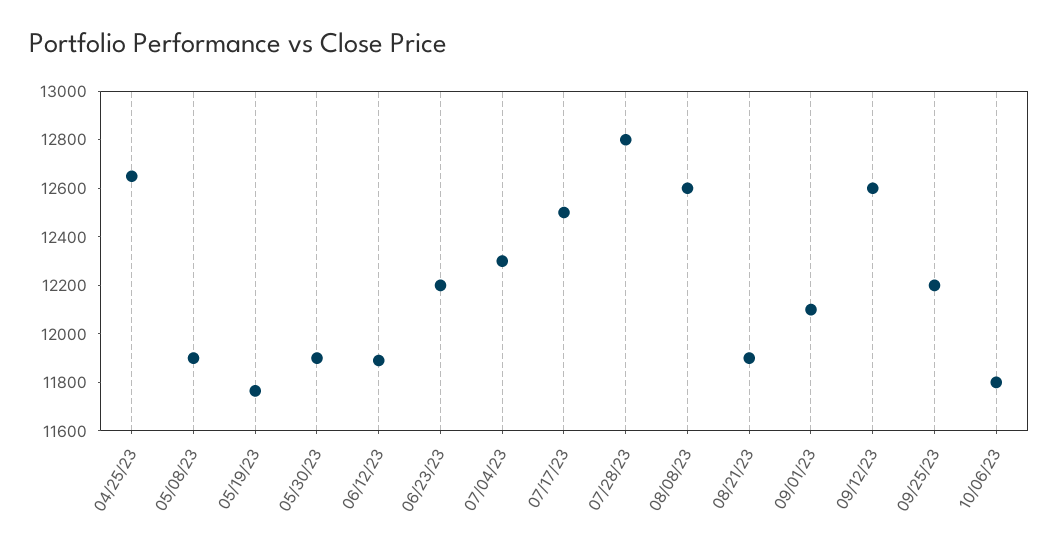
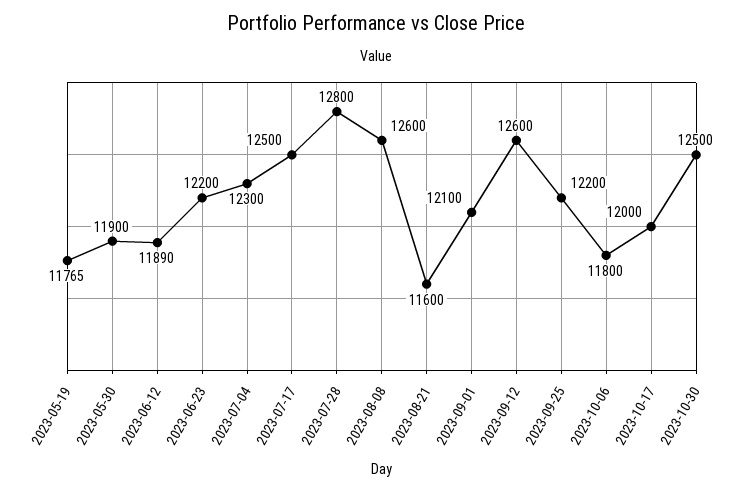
04/25/23: 12650 -> none
05/08/23: 11900 -> none
08/21/23: 11900 -> 11600
2023-10-17: none -> 12000
2023-10-30: none -> 12500

